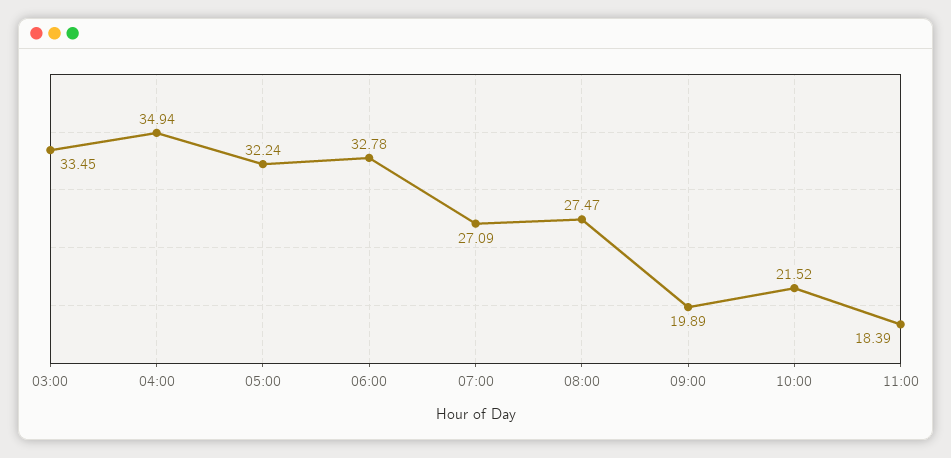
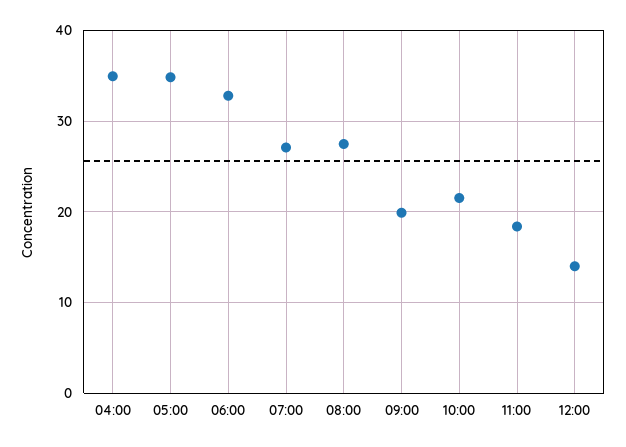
03:00: 33.45 -> none
05:00: 32.24 -> 35
12:00: none -> 14

